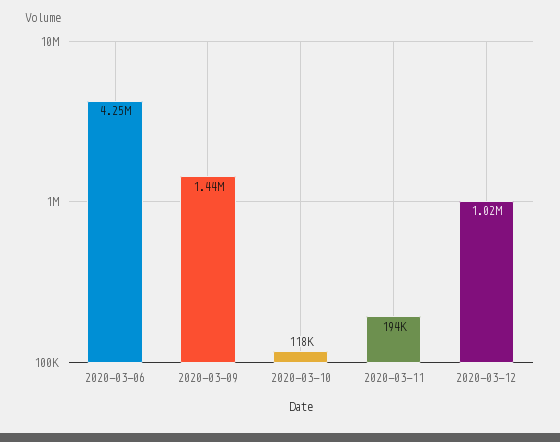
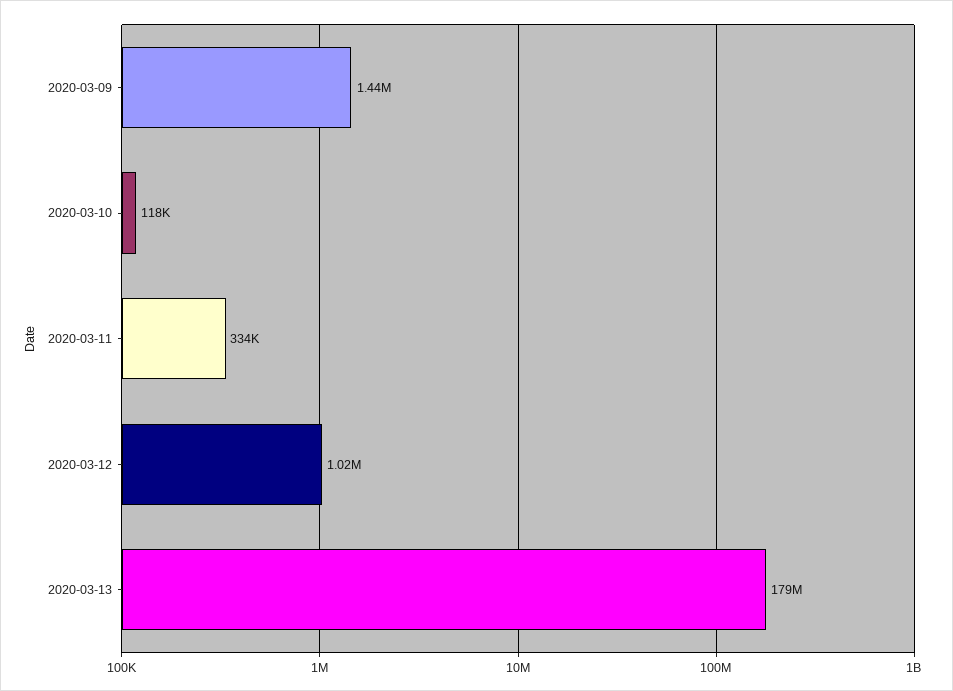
2020-03-06: 4250000 -> none
2020-03-11: 194000 -> 334000
2020-03-13: none -> 179000000

